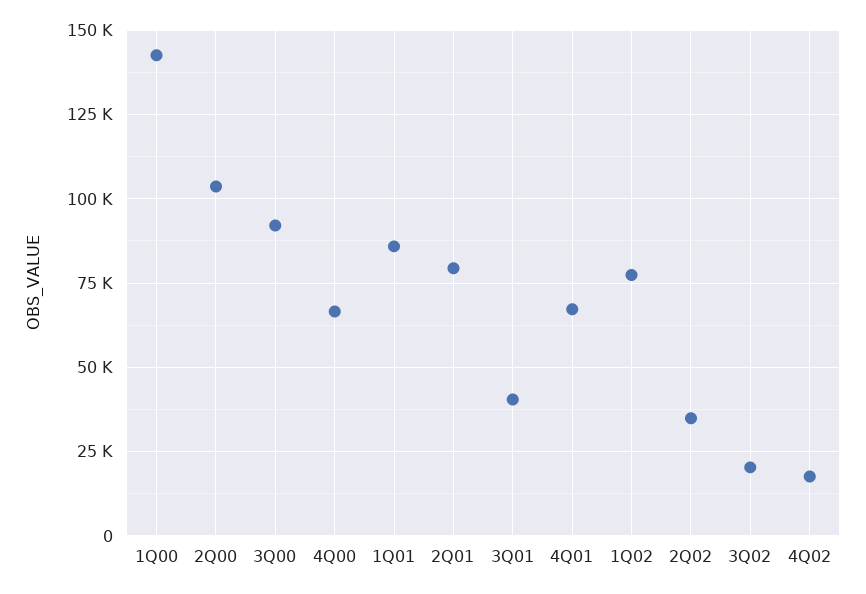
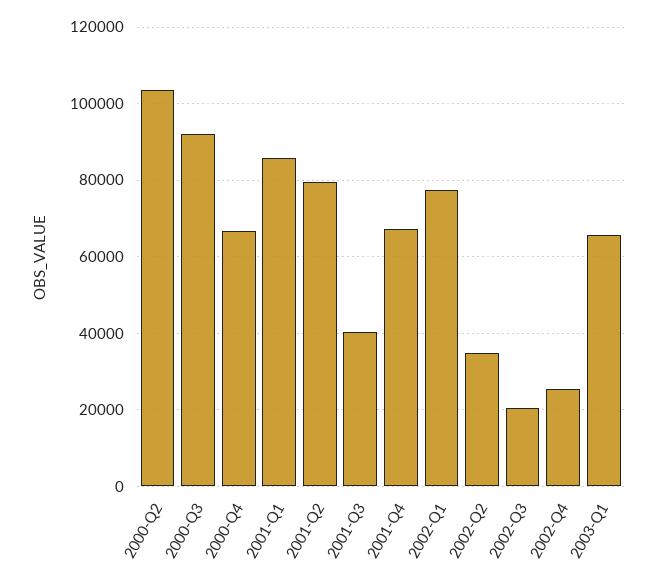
1Q00: 142500 -> none
4Q02: 17500 -> 26000
2003-Q1: none -> 66000

